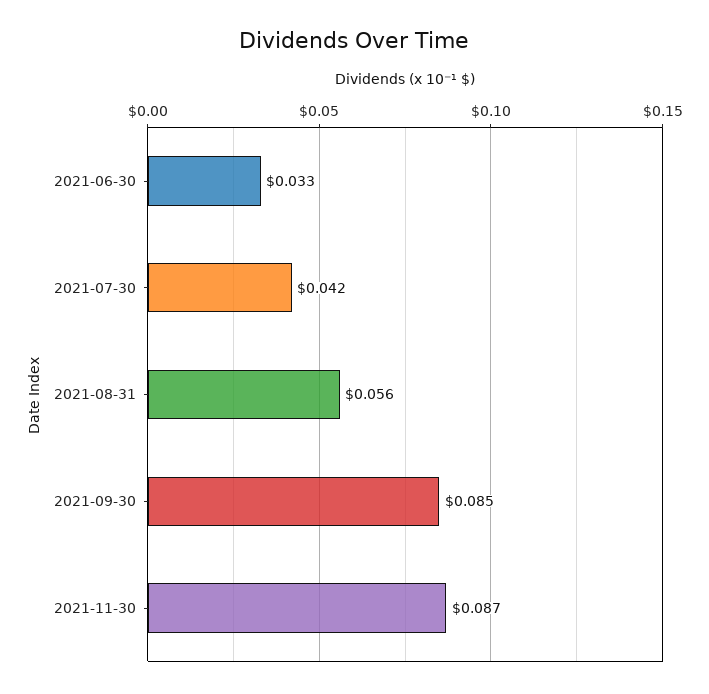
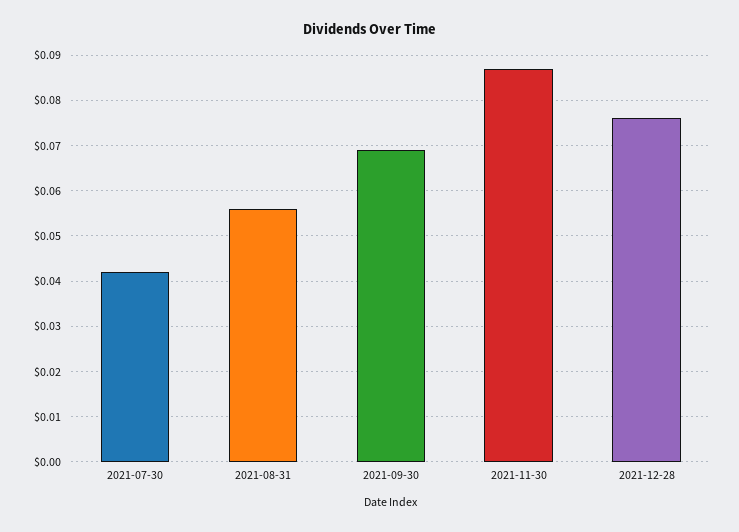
2021-06-30: 0.033 -> none
2021-09-30: 0.085 -> 0.07
2021-12-28: none -> 0.075

